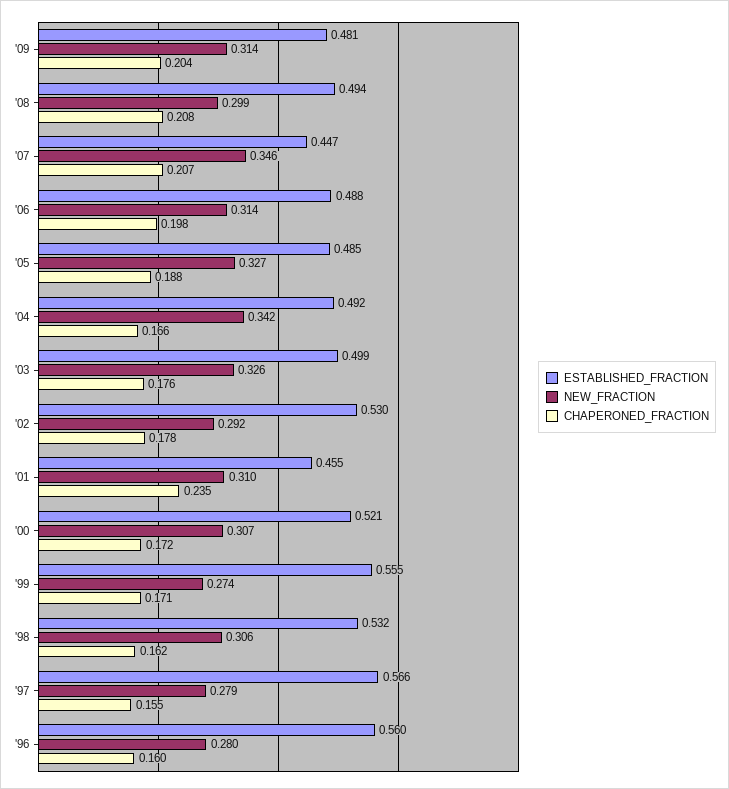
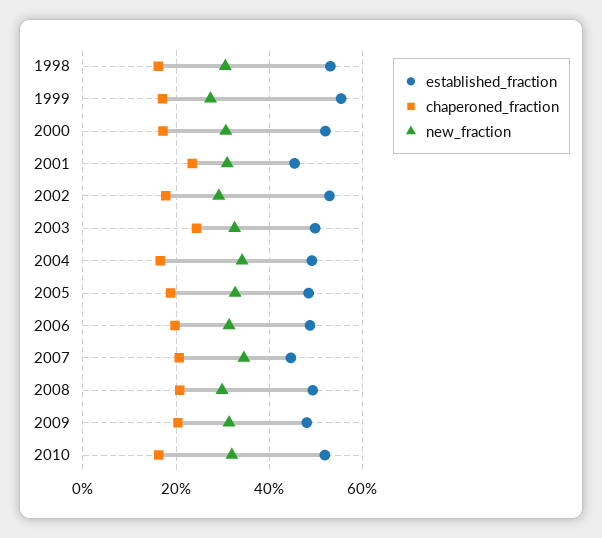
CHAPERONED_FRACTION, '03: 0.176 -> 0.24
ESTABLISHED_FRACTION, '97: 0.566 -> none
NEW_FRACTION, '97: 0.279 -> none
CHAPERONED_FRACTION, '97: 0.155 -> none
ESTABLISHED_FRACTION, '96: 0.56 -> none
NEW_FRACTION, '96: 0.28 -> none
CHAPERONED_FRACTION, '96: 0.16 -> none
ESTABLISHED_FRACTION, 2010: none -> 0.52
CHAPERONED_FRACTION, 2010: none -> 0.16
NEW_FRACTION, 2010: none -> 0.32

